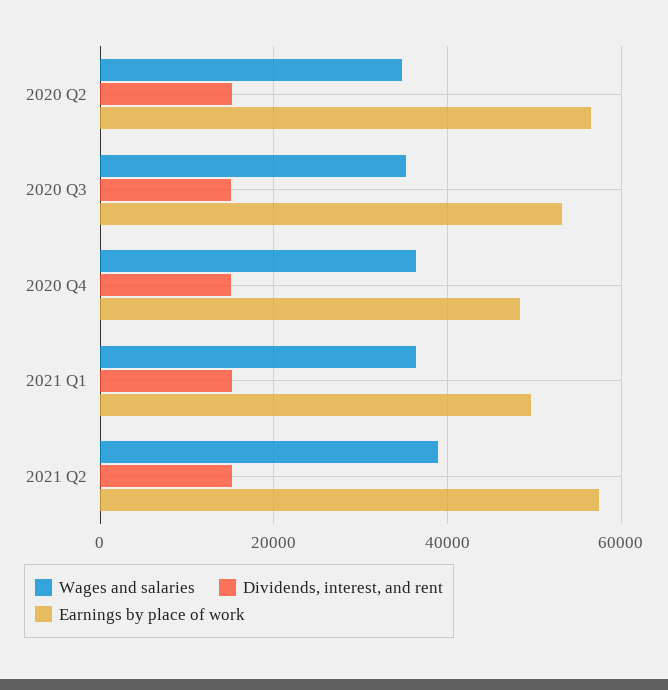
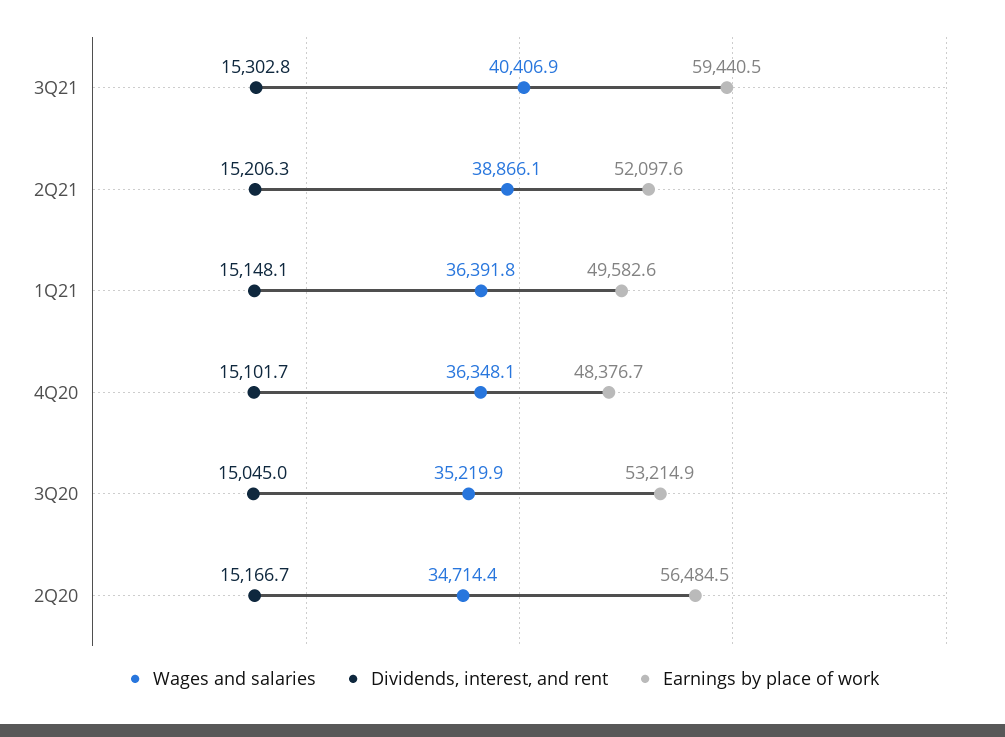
Earnings by place of work, 2021 Q2: 58000 -> 52097.6
Wages and salaries, 3Q21: none -> 40406.9
Dividends, interest, and rent, 3Q21: none -> 15302.8
Earnings by place of work, 3Q21: none -> 59440.5

